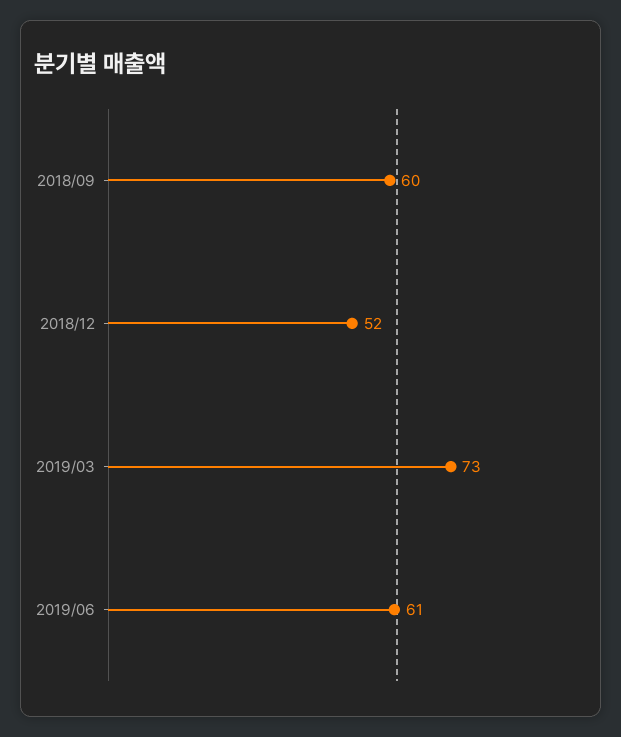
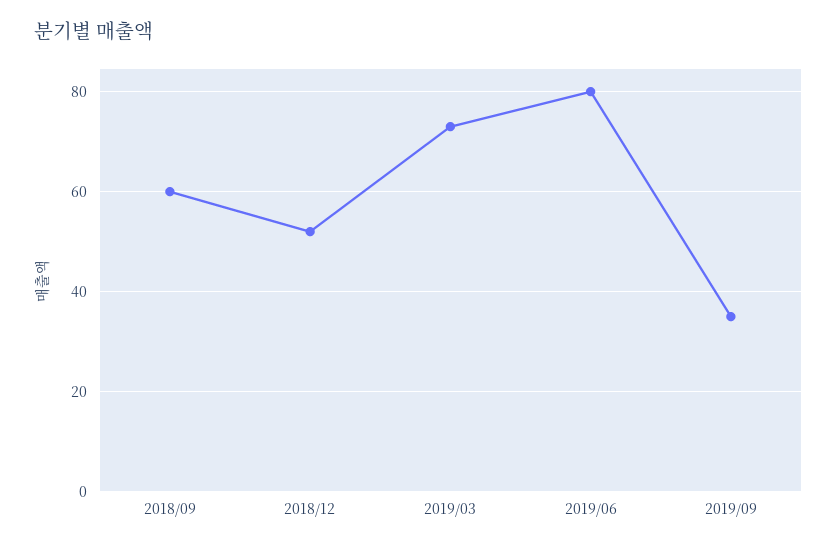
2019/06: 61 -> 80
2019/09: none -> 35

